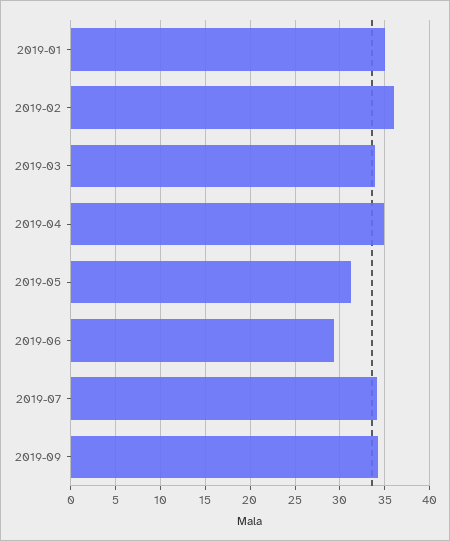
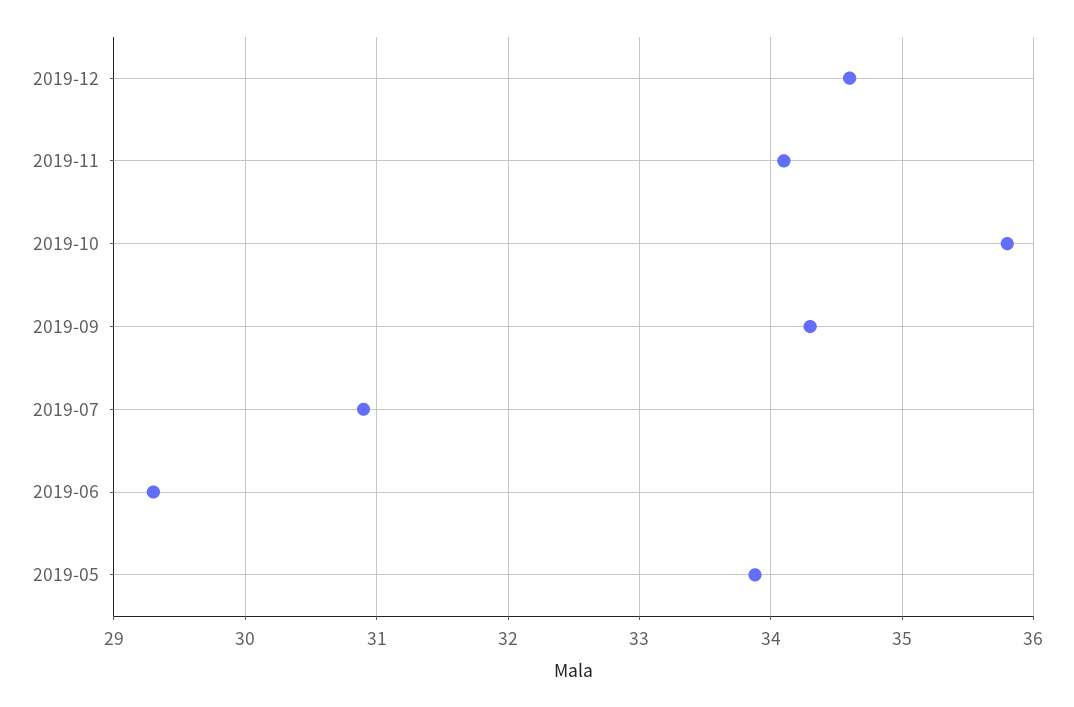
2019-01: 35 -> none
2019-02: 36 -> none
2019-03: 34 -> none
2019-04: 35 -> none
2019-05: 31 -> 33.9
2019-07: 34 -> 30.9
2019-12: none -> 34.6
2019-11: none -> 34.1
2019-10: none -> 35.8

